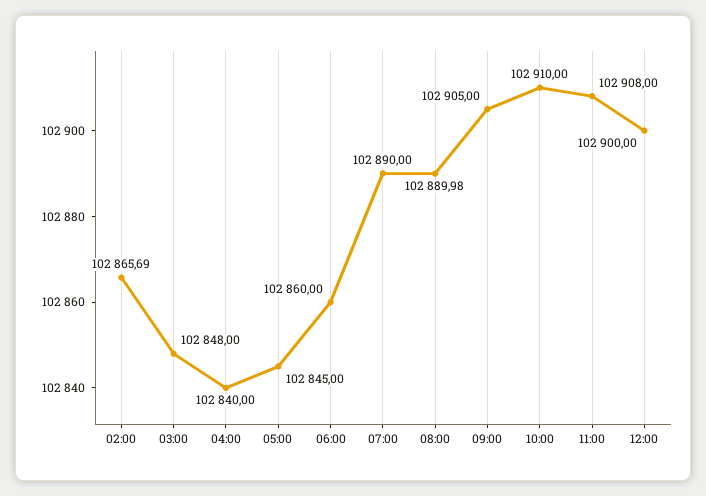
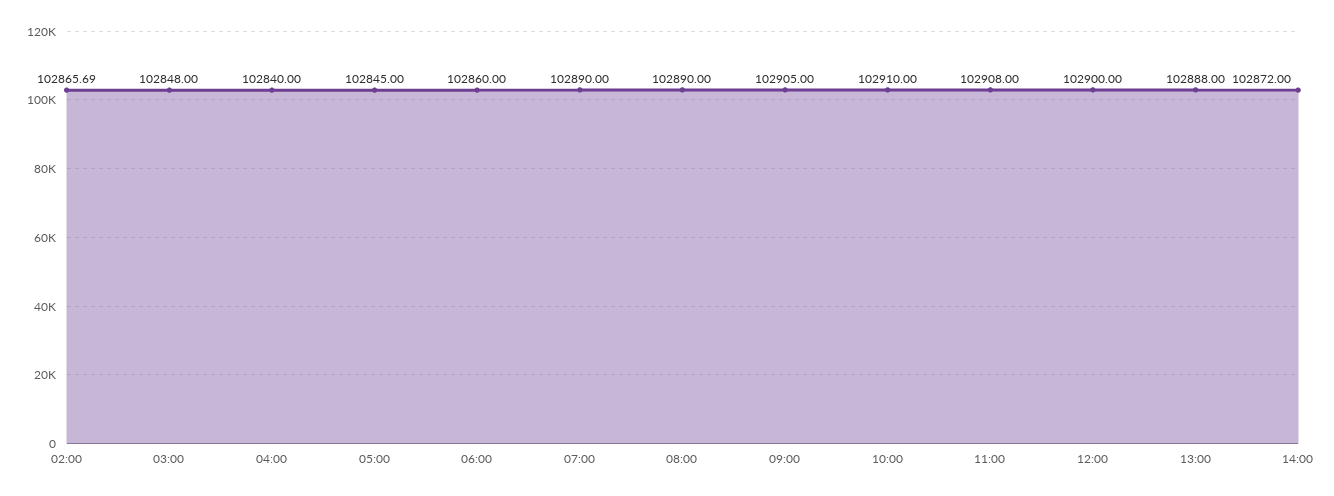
08:00: 102889.98 -> 102890
13:00: none -> 102888
14:00: none -> 102872

